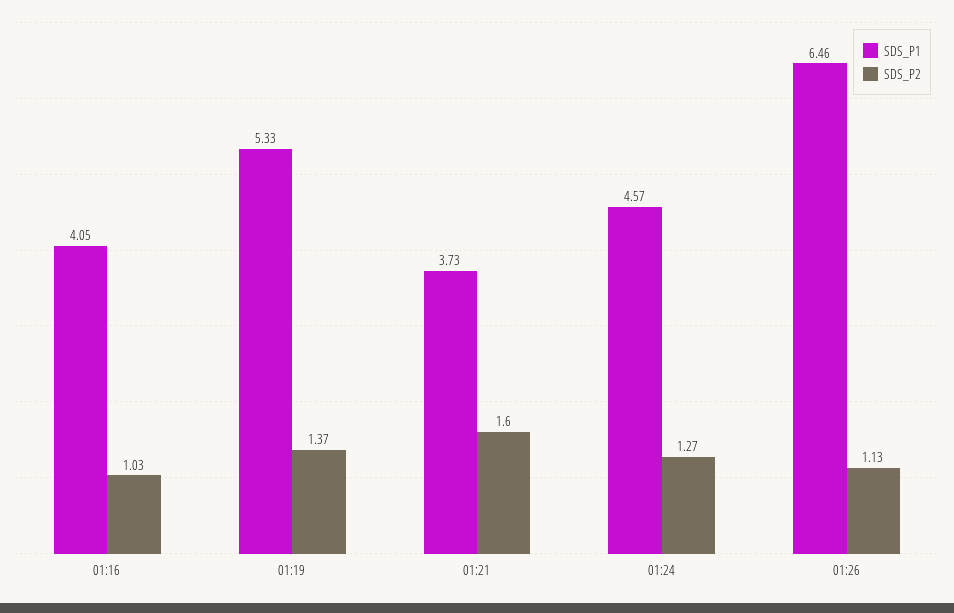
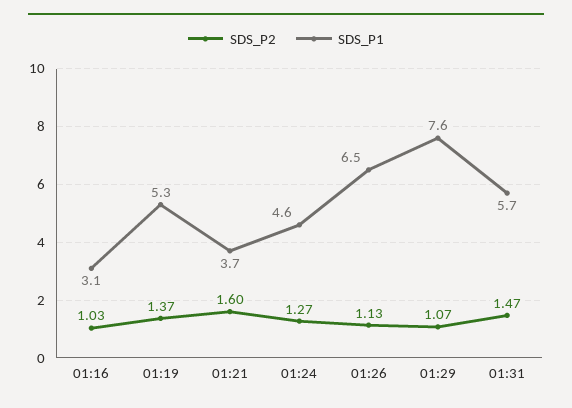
SDS_P1, 01:16: 4.05 -> 3.1
SDS_P2, 01:29: none -> 1.07
SDS_P1, 01:29: none -> 7.6
SDS_P2, 01:31: none -> 1.47
SDS_P1, 01:31: none -> 5.7

